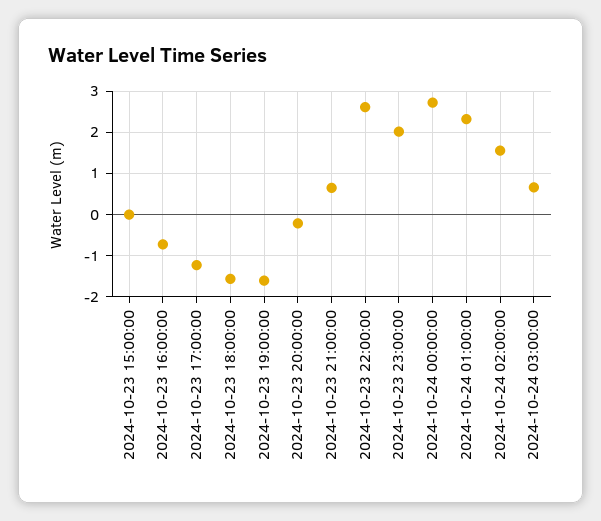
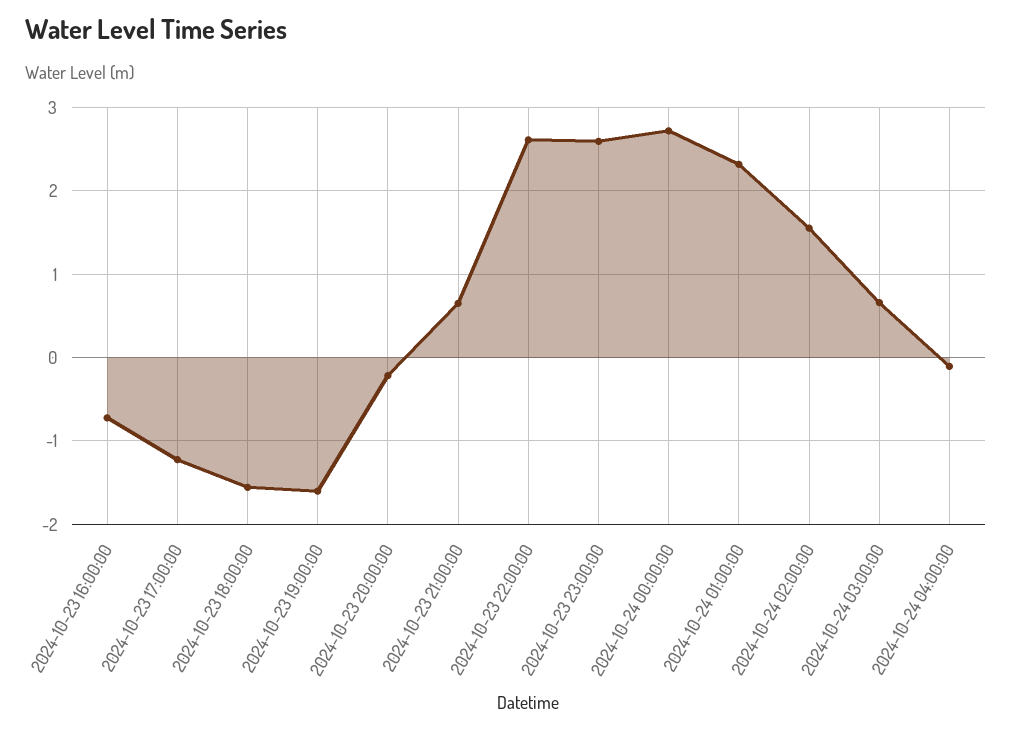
2024-10-23 15:00:00: 0 -> none
2024-10-23 23:00:00: 2 -> 2.6
2024-10-24 04:00:00: none -> -0.1

